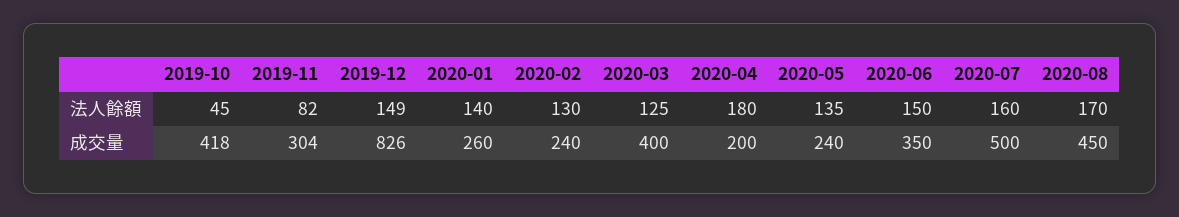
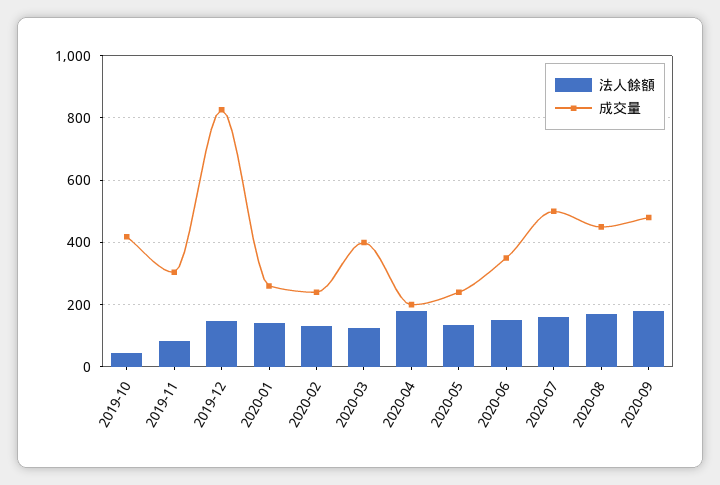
法人餘額, 2020-09: none -> 180
成交量, 2020-09: none -> 480

